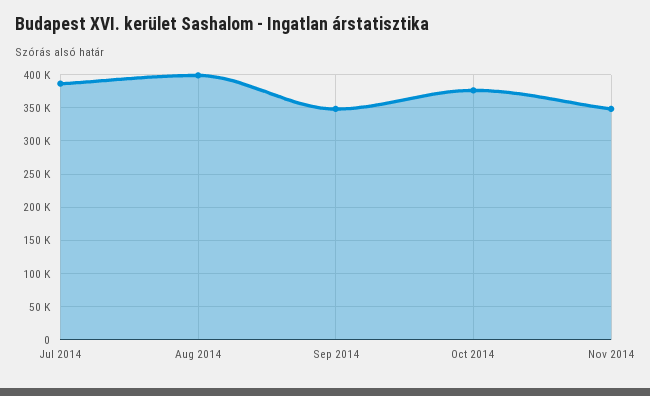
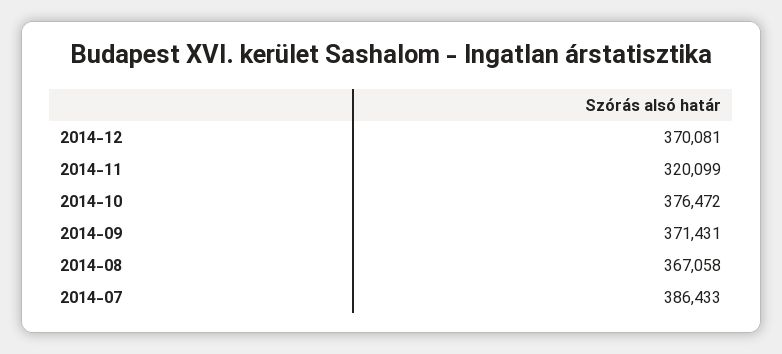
Aug 2014: 400000 -> 367058
Sep 2014: 350000 -> 371431
Nov 2014: 350000 -> 320099
2014-12: none -> 370081

